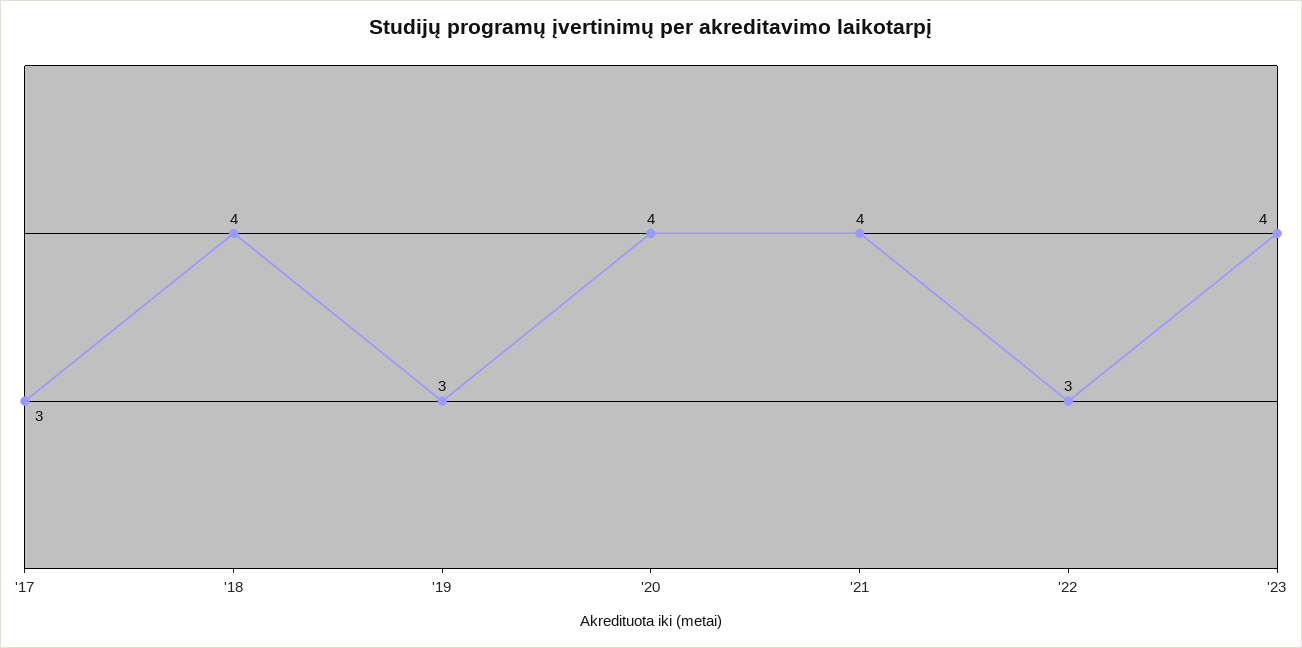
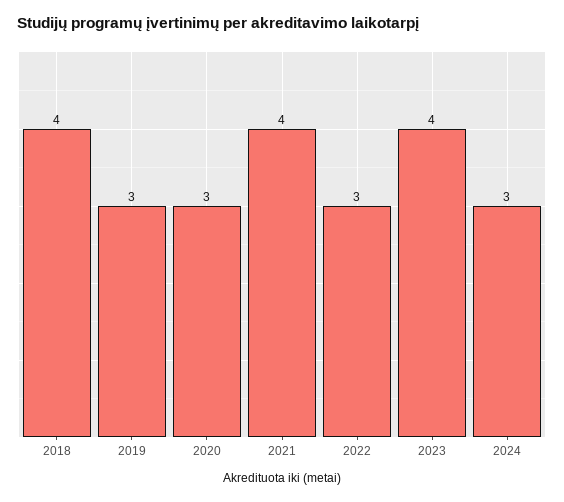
'17: 3 -> none
'20: 4 -> 3
2024: none -> 3

